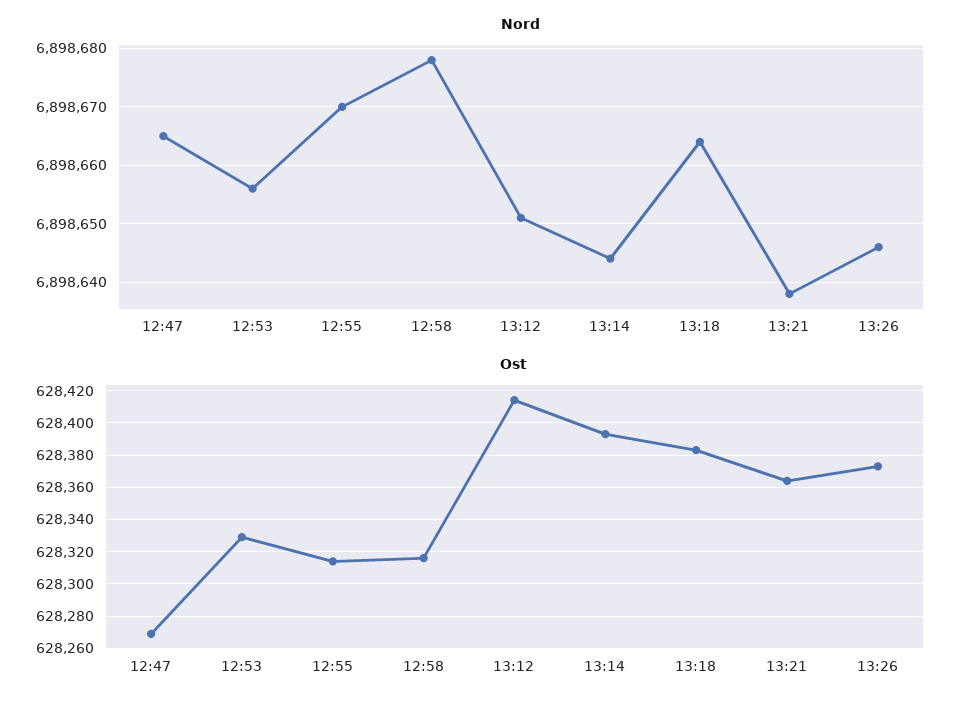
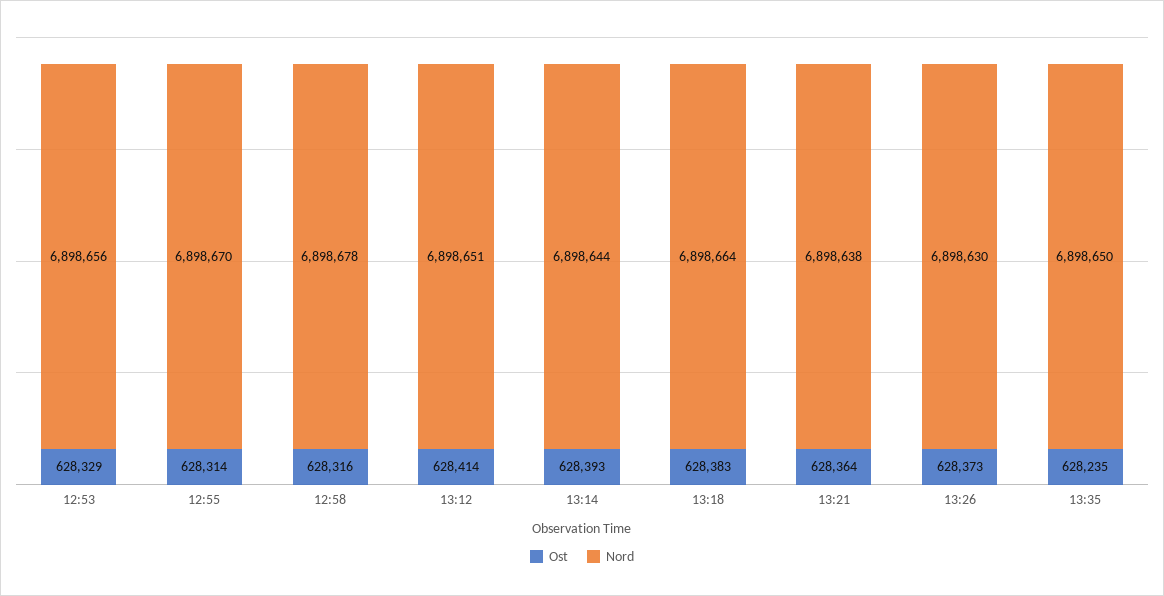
Nord, 12:47: 6898665 -> none
Nord, 13:26: 6898645 -> 6898630
Ost, 12:47: 628270 -> none
Ost, 13:35: none -> 628235
Nord, 13:35: none -> 6898650

